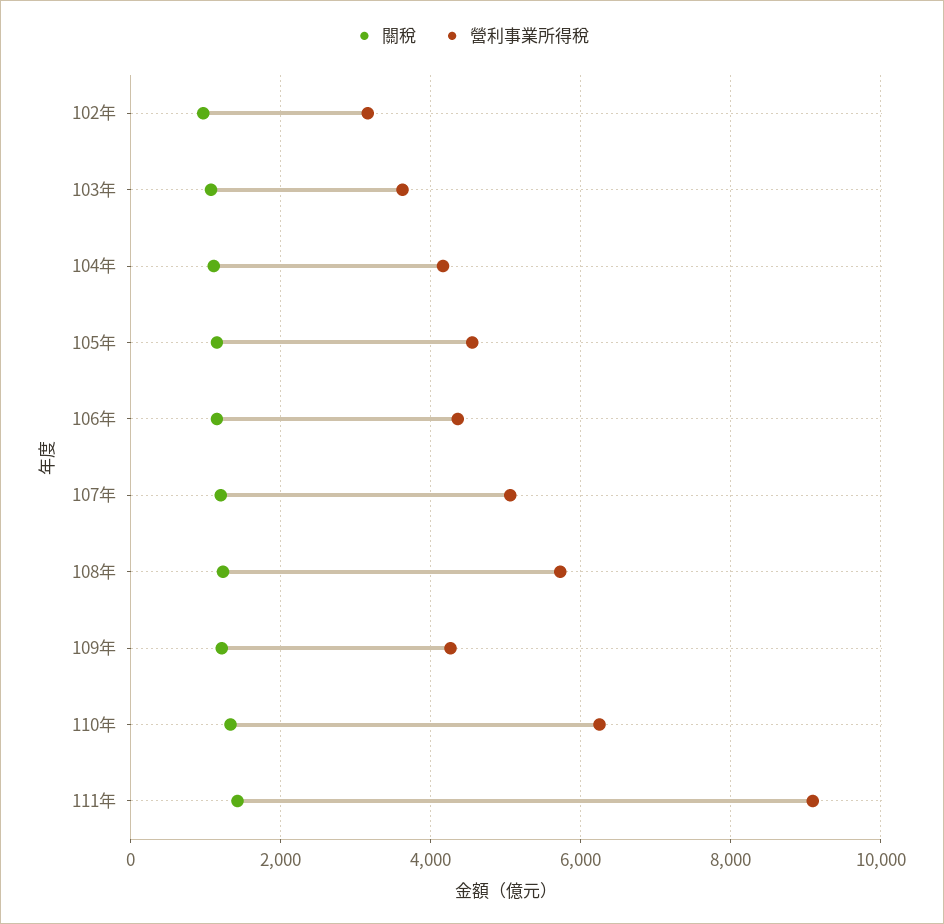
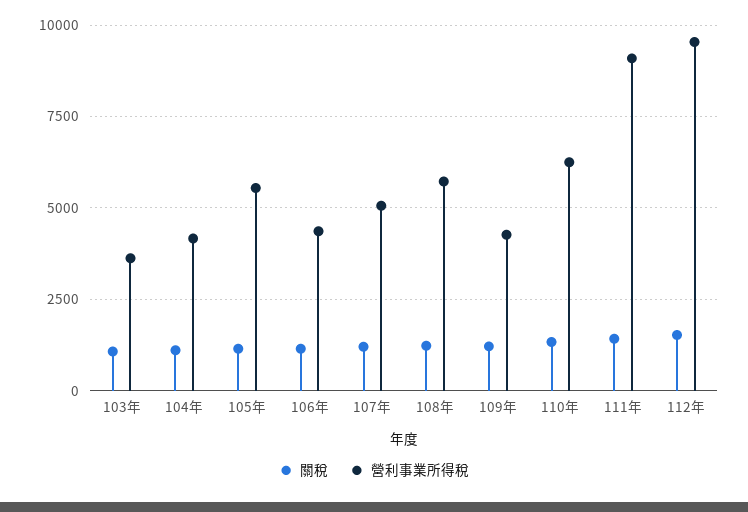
關稅, 102年: 1000 -> none
營利事業所得稅, 102年: 3200 -> none
營利事業所得稅, 105年: 4600 -> 5500
關稅, 112年: none -> 1500
營利事業所得稅, 112年: none -> 9500

